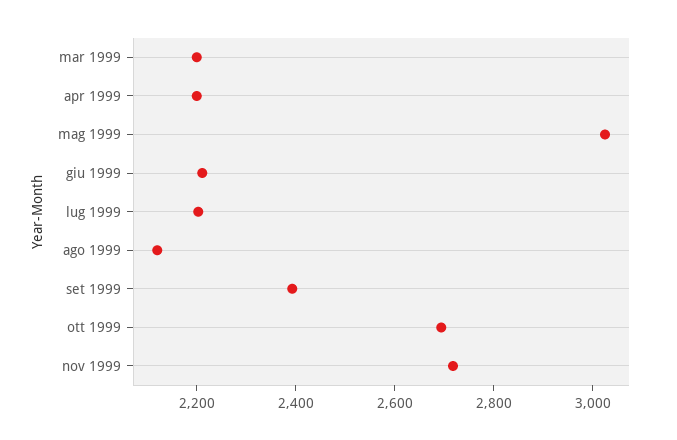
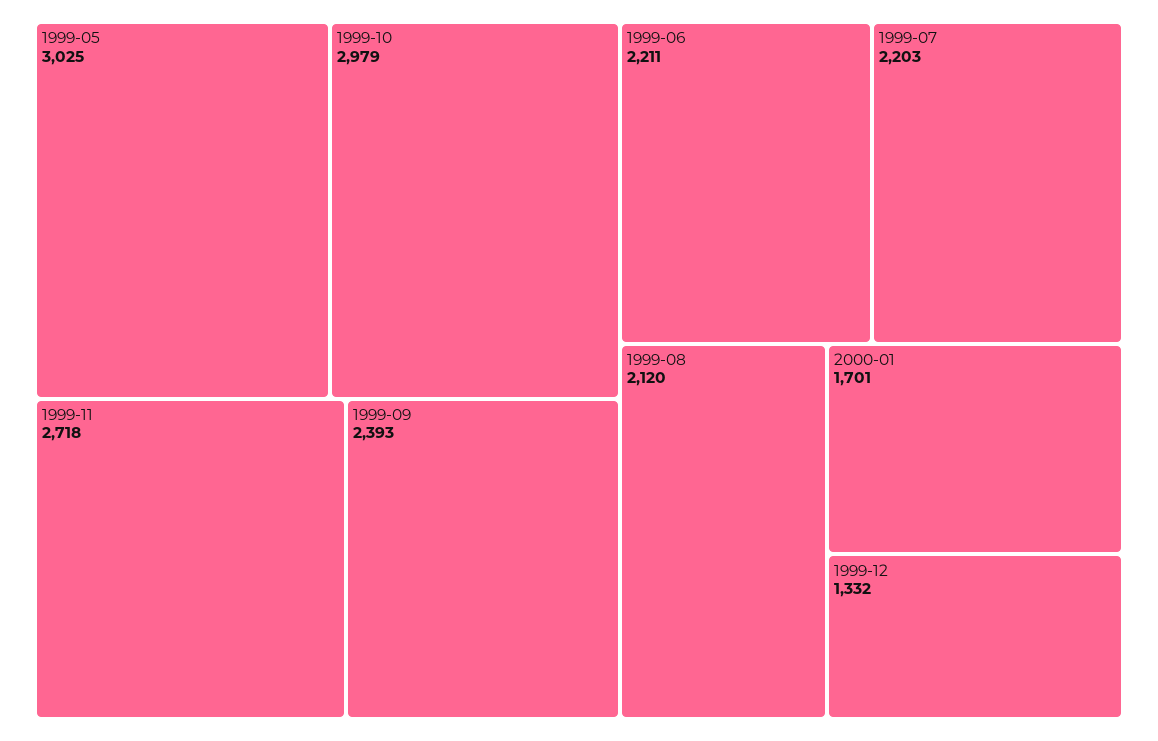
mar 1999: 2200 -> none
apr 1999: 2200 -> none
ott 1999: 2700 -> 2979
2000-01: none -> 1701
1999-12: none -> 1332

